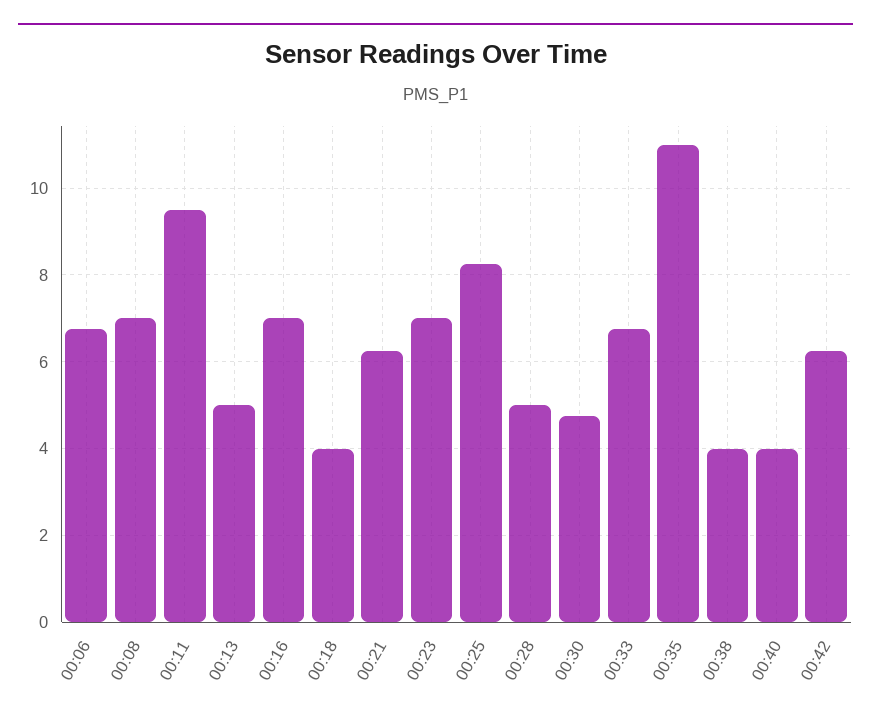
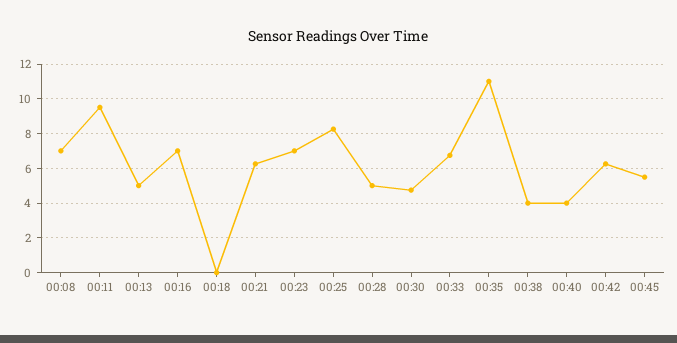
00:06: 6.8 -> none
00:18: 4 -> 0
00:45: none -> 5.5

